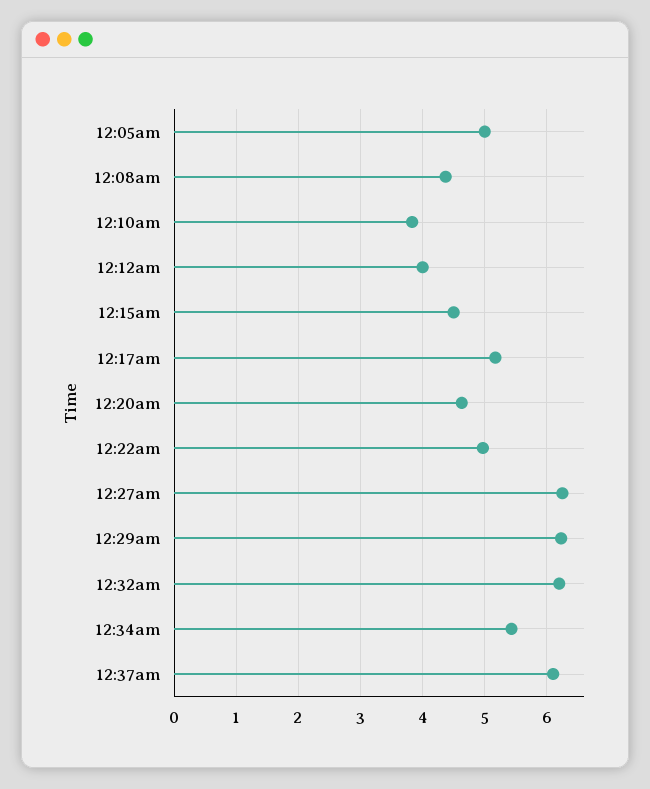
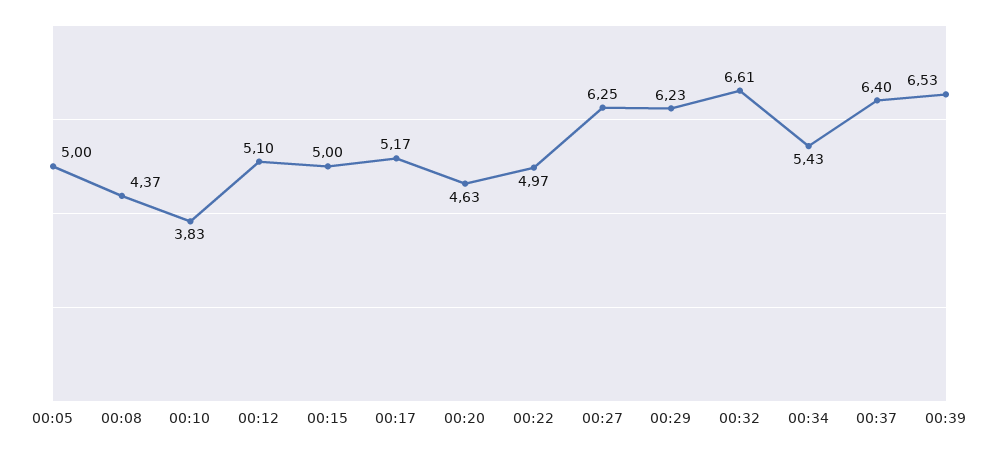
12:12am: 4 -> 5.1
12:15am: 4.5 -> 5
12:32am: 6.2 -> 6.61
12:37am: 6.1 -> 6.4
00:39: none -> 6.53

